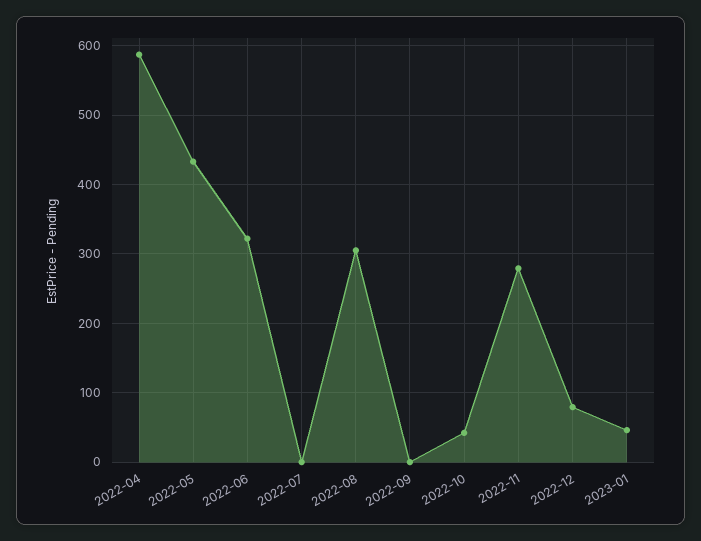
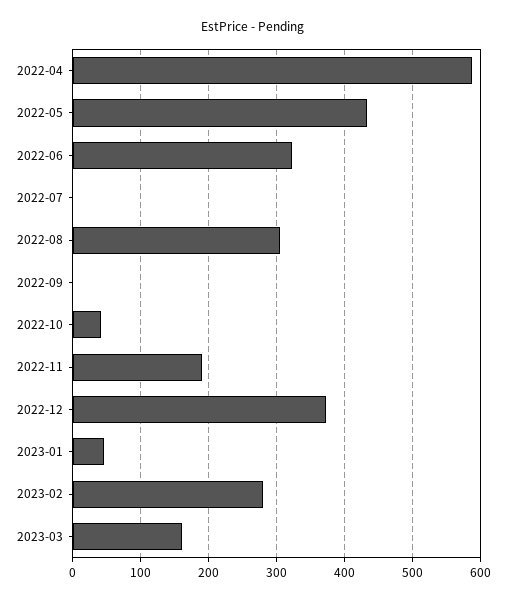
2022-11: 280 -> 190
2022-12: 80 -> 370
2023-02: none -> 280
2023-03: none -> 160

